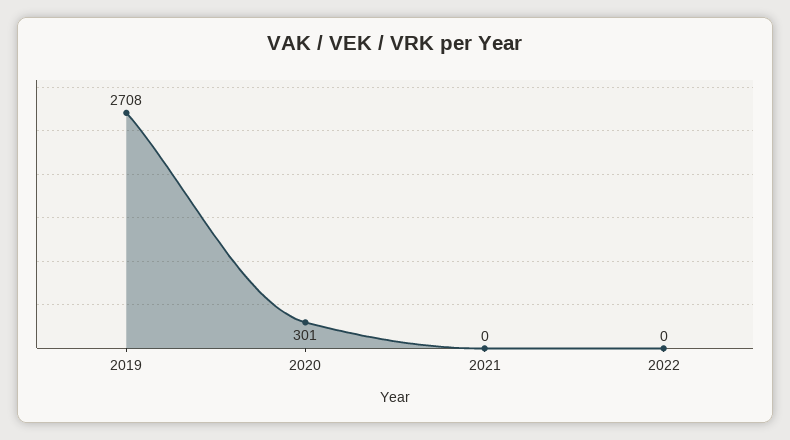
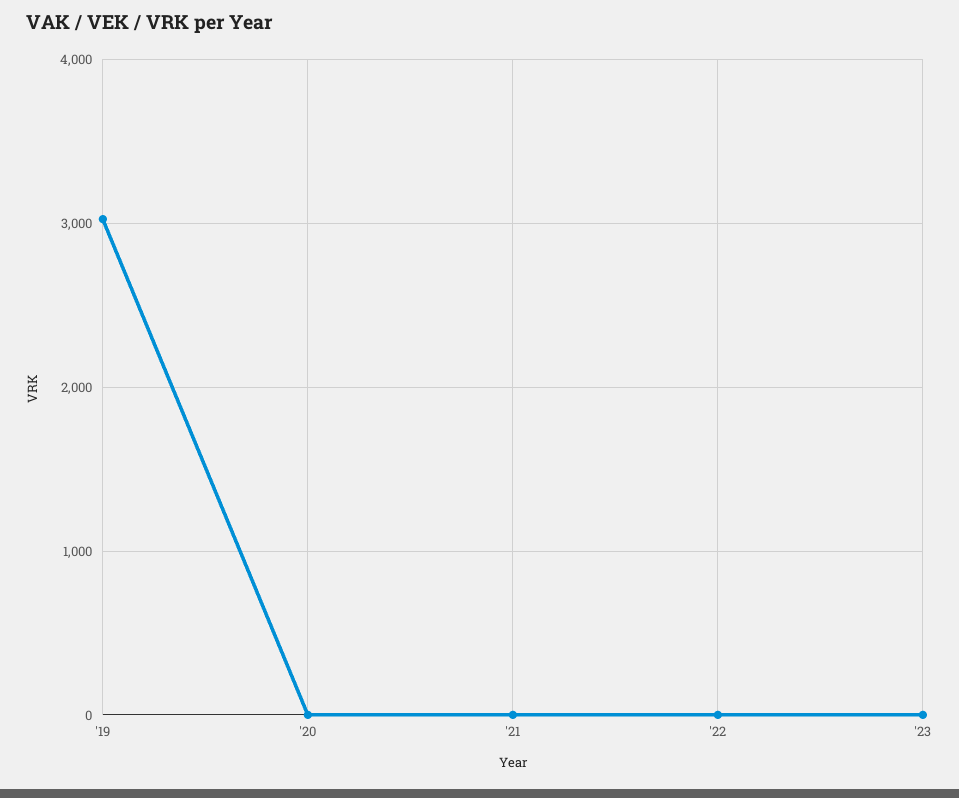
2019: 2708 -> 3000
2020: 301 -> 0
'23: none -> 0

